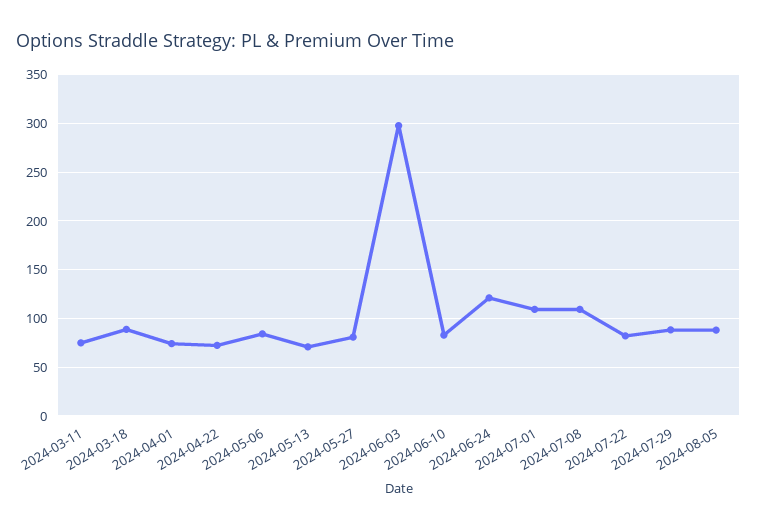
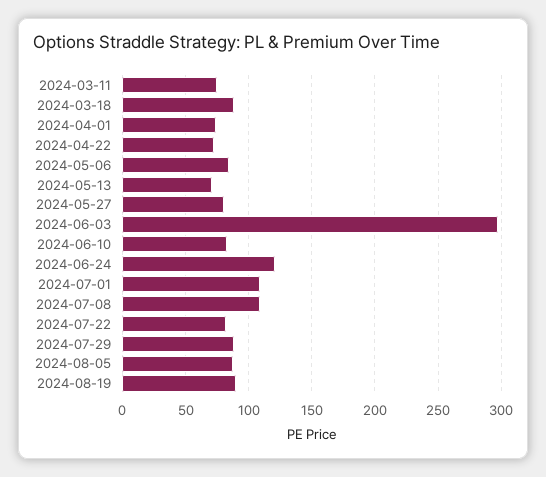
2024-08-19: none -> 90

